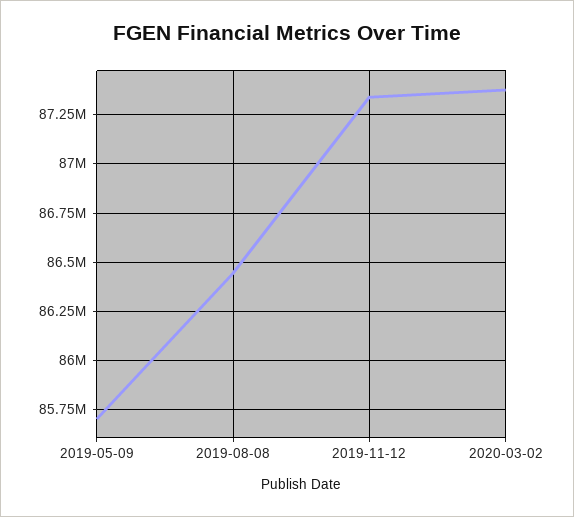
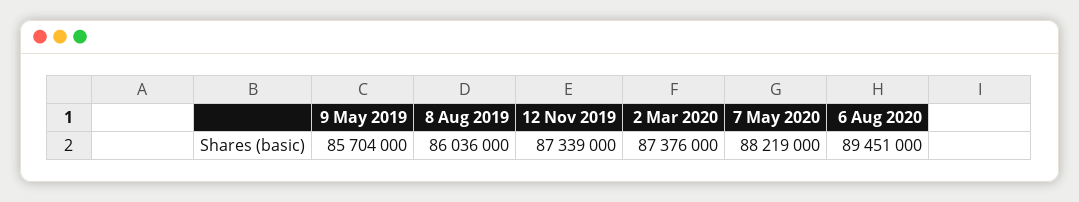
2019-08-08: 86450000 -> 86036000
7 May 2020: none -> 88219000
6 Aug 2020: none -> 89451000

